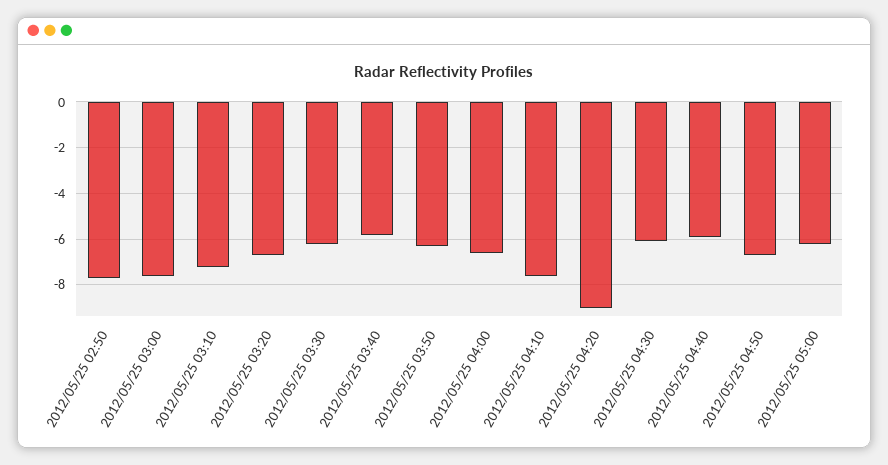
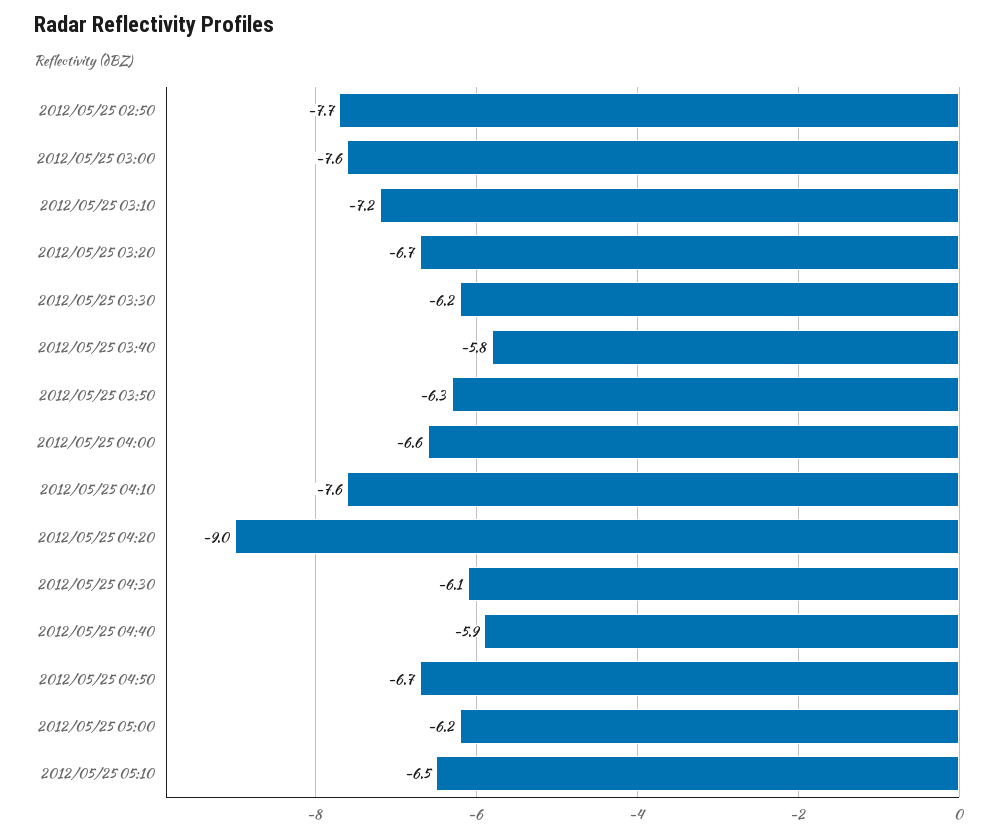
2012/05/25 05:10: none -> -6.5

